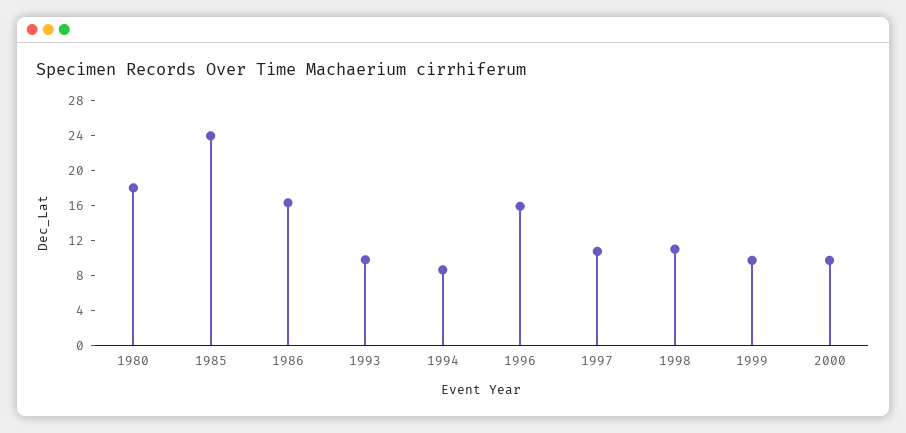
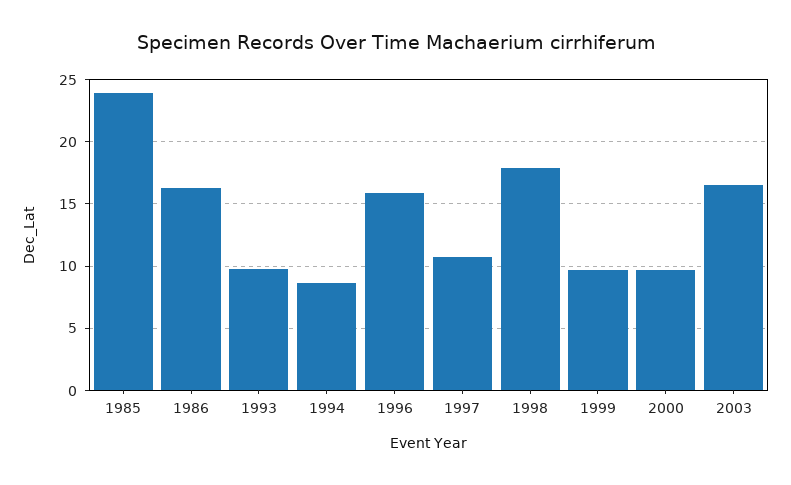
1980: 18 -> none
1998: 11 -> 18
2003: none -> 16.5

